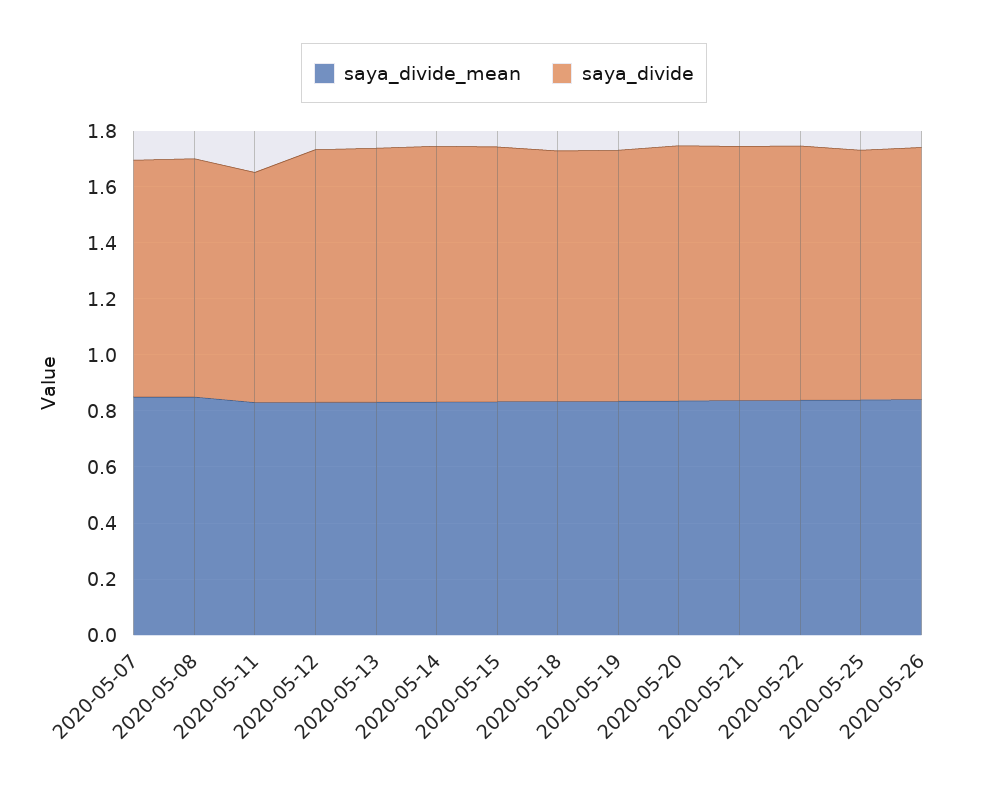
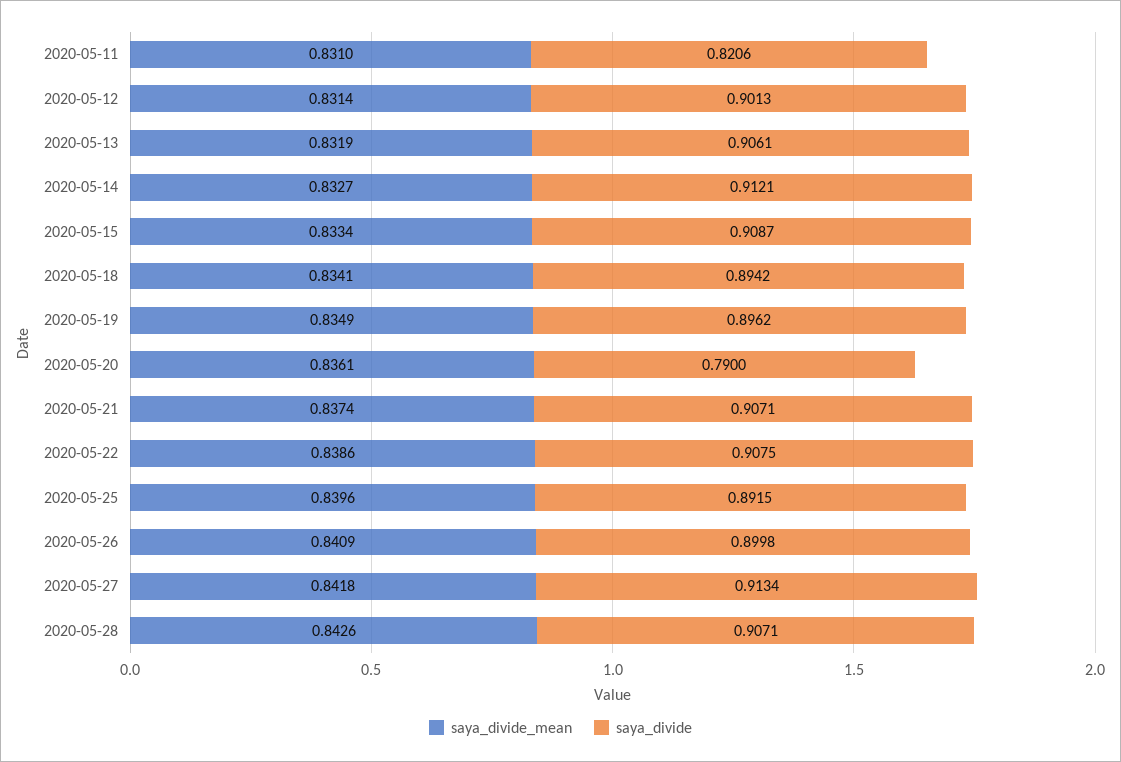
saya_divide_mean, 2020-05-07: 0.85 -> none
saya_divide, 2020-05-07: 0.85 -> none
saya_divide_mean, 2020-05-08: 0.85 -> none
saya_divide, 2020-05-08: 0.85 -> none
saya_divide, 2020-05-20: 0.9 -> 0.79
saya_divide_mean, 2020-05-27: none -> 0.8418
saya_divide, 2020-05-27: none -> 0.9134
saya_divide_mean, 2020-05-28: none -> 0.8426
saya_divide, 2020-05-28: none -> 0.9071

